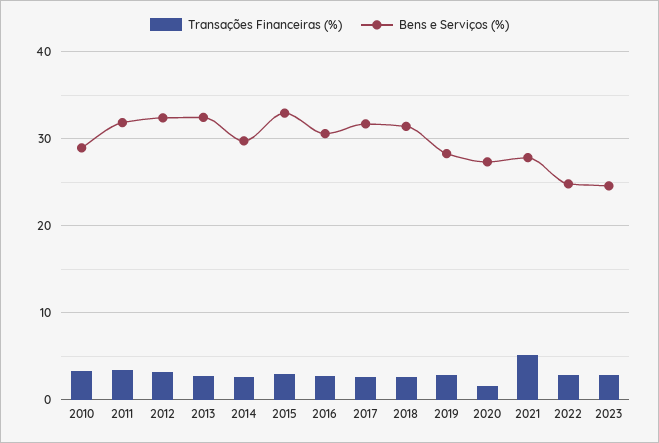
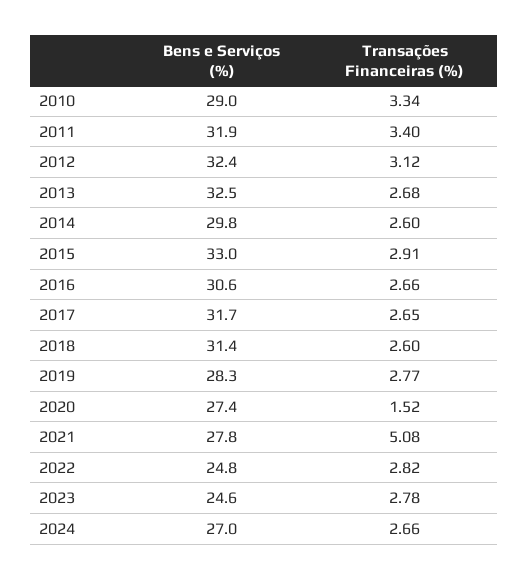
Bens e Serviços (%), 2024: none -> 27
Transações Financeiras (%), 2024: none -> 2.66

